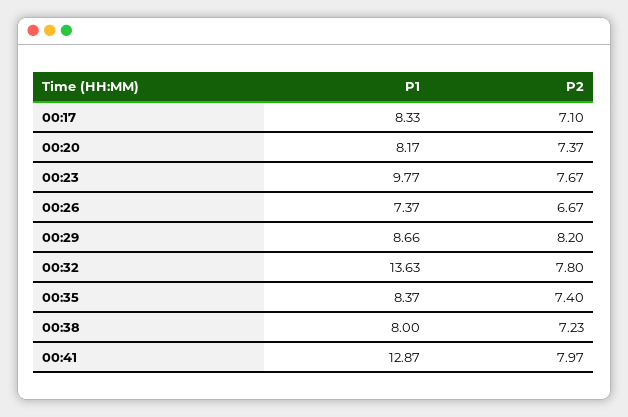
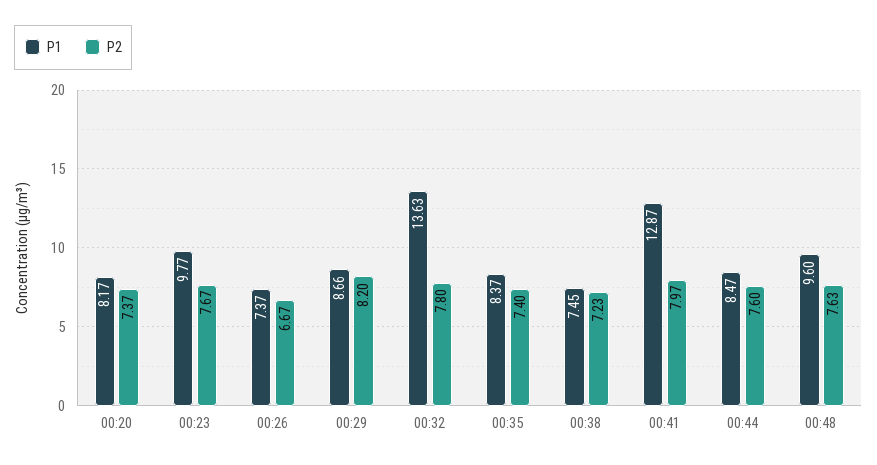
P1, 00:17: 8.33 -> none
P2, 00:17: 7.1 -> none
P1, 00:38: 8 -> 7.45
P1, 00:44: none -> 8.47
P2, 00:44: none -> 7.6
P1, 00:48: none -> 9.6
P2, 00:48: none -> 7.63

